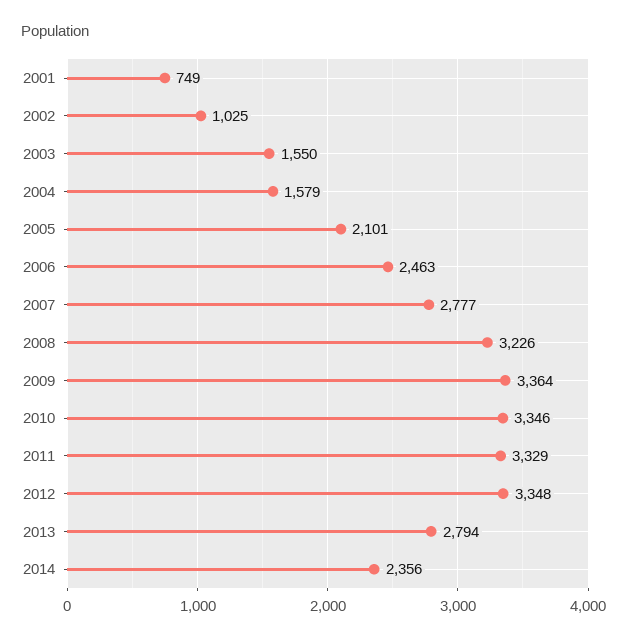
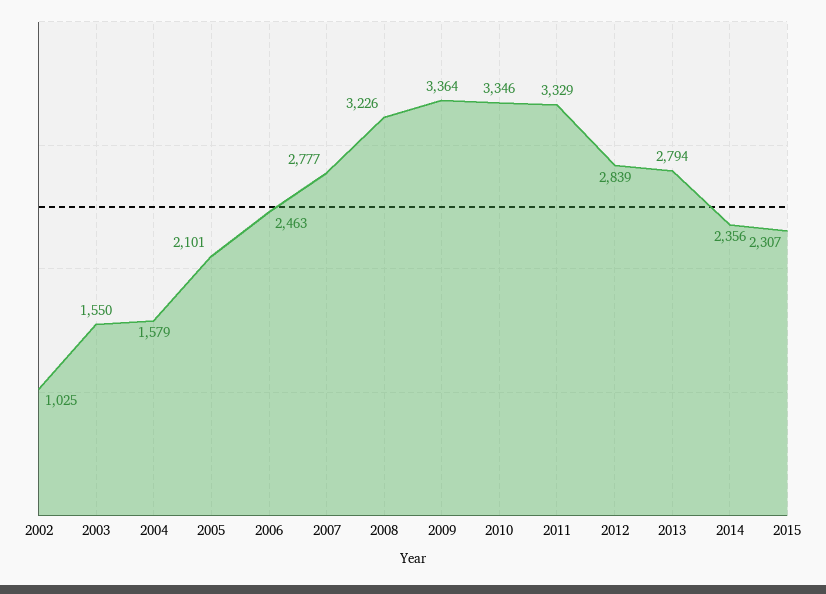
2001: 749 -> none
2012: 3348 -> 2839
2015: none -> 2307

